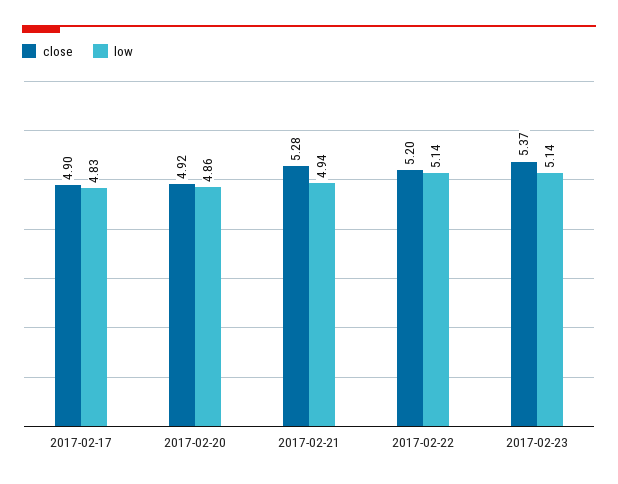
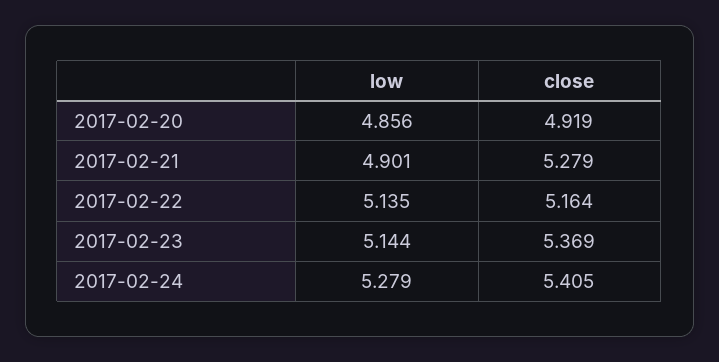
close, 2017-02-17: 4.9 -> none
low, 2017-02-17: 4.83 -> none
low, 2017-02-21: 4.94 -> 4.901
close, 2017-02-22: 5.2 -> 5.164
low, 2017-02-24: none -> 5.279
close, 2017-02-24: none -> 5.405

